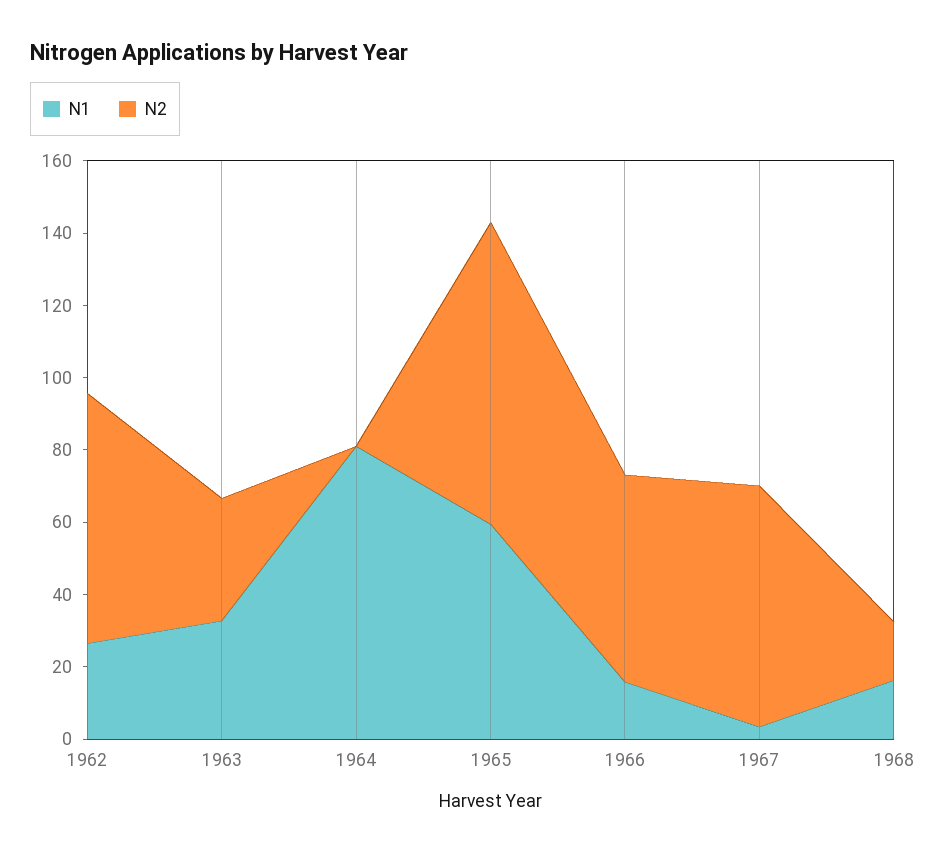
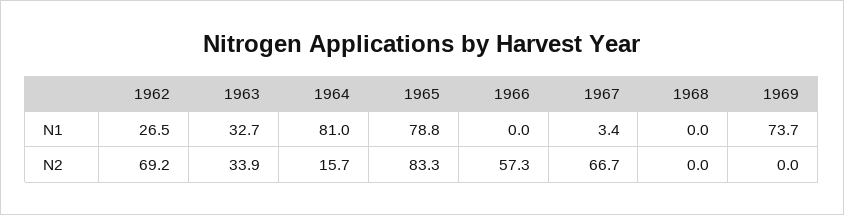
N2, 1964: 0 -> 15.7
N1, 1965: 60 -> 78.8
N1, 1966: 15 -> 0
N1, 1968: 15 -> 0
N2, 1968: 15 -> 0
N1, 1969: none -> 73.7
N2, 1969: none -> 0

